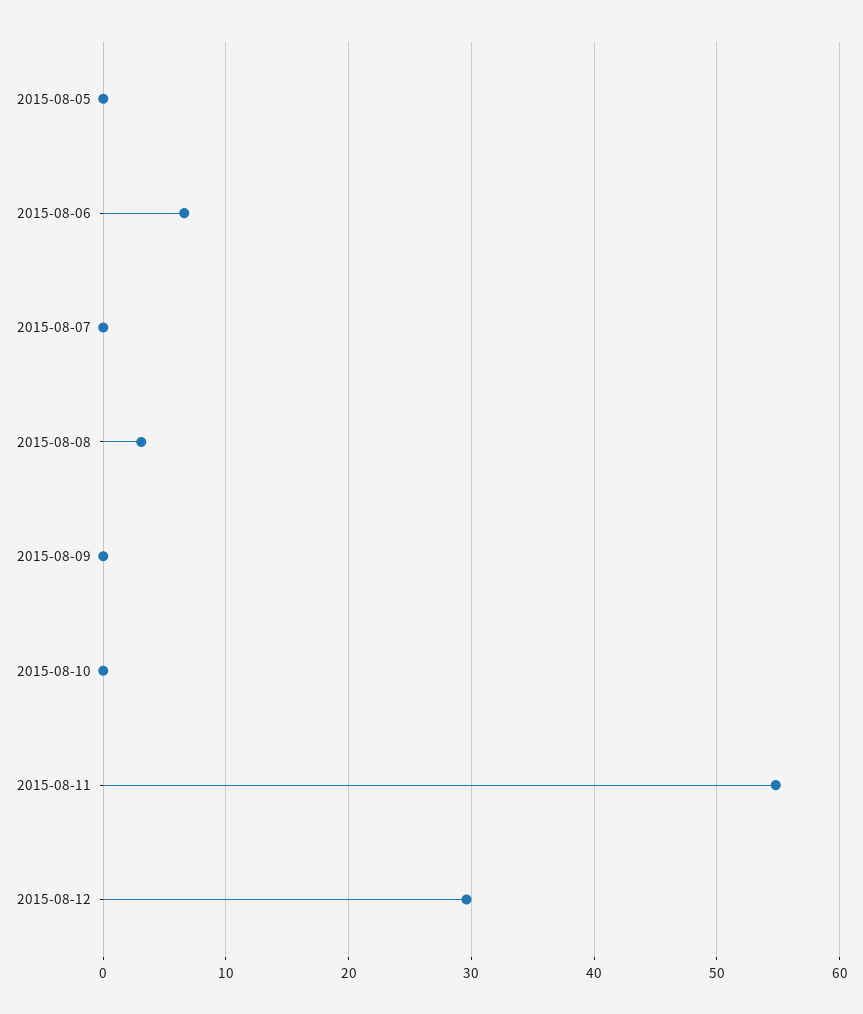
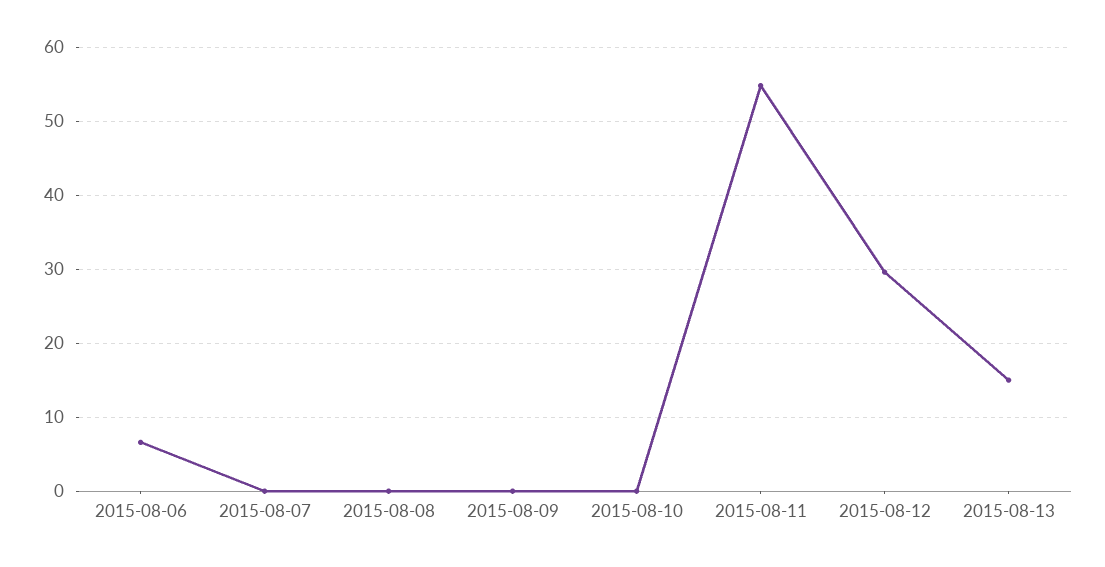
2015-08-05: 0 -> none
2015-08-08: 3 -> 0
2015-08-13: none -> 15

